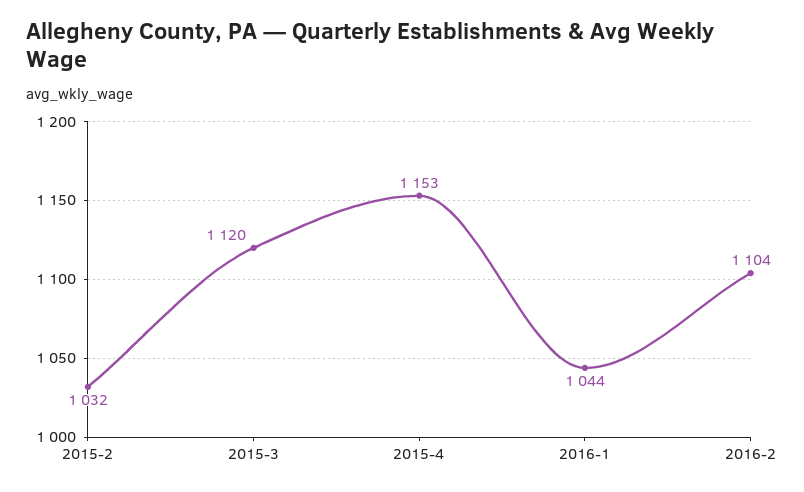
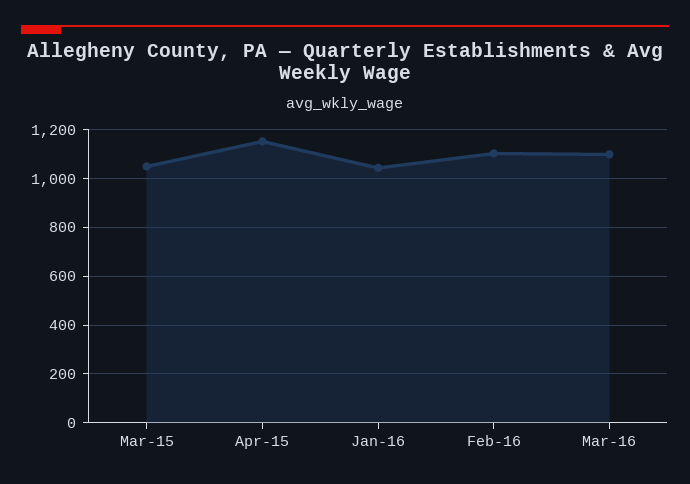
2015-2: 1032 -> none
2015-3: 1120 -> 1050
Mar-16: none -> 1100

